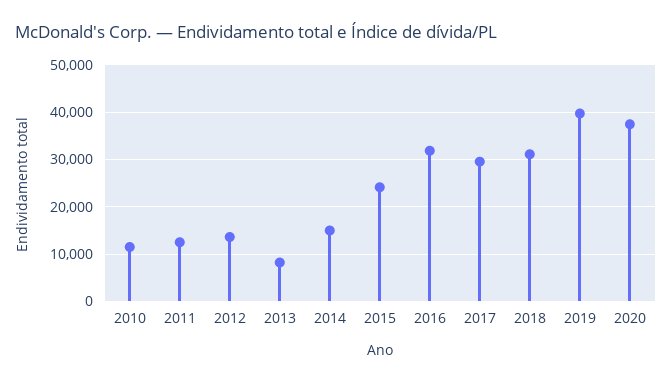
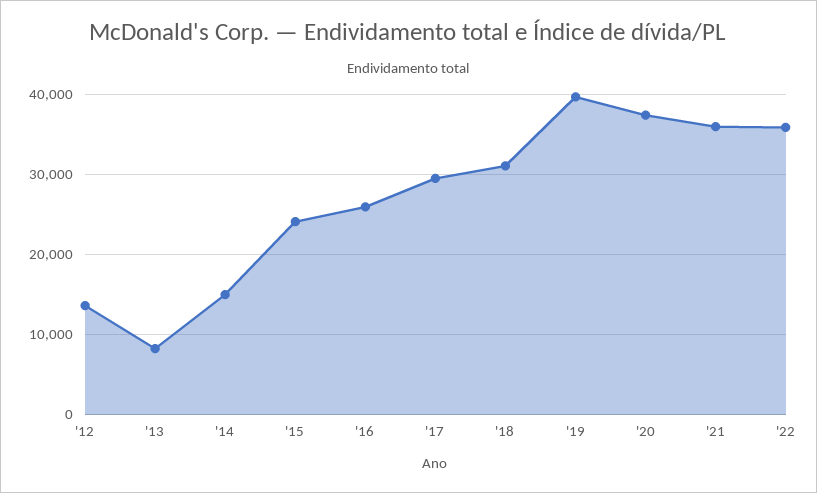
2010: 12000 -> none
2011: 12000 -> none
2016: 32000 -> 26000
'21: none -> 36000
'22: none -> 36000

